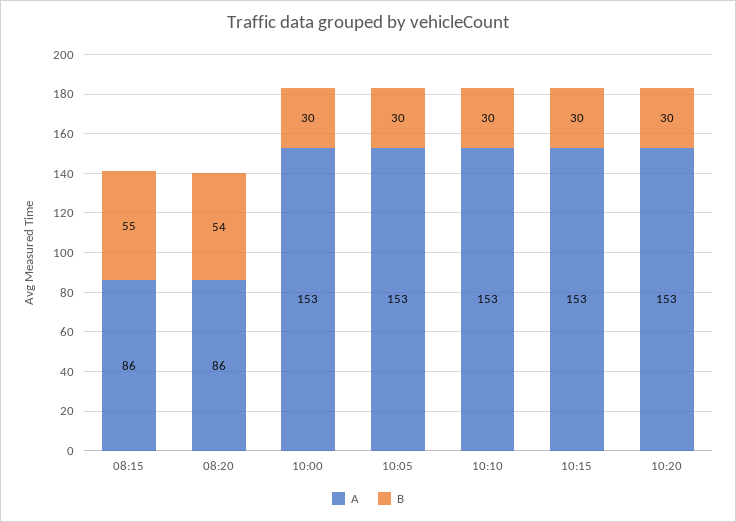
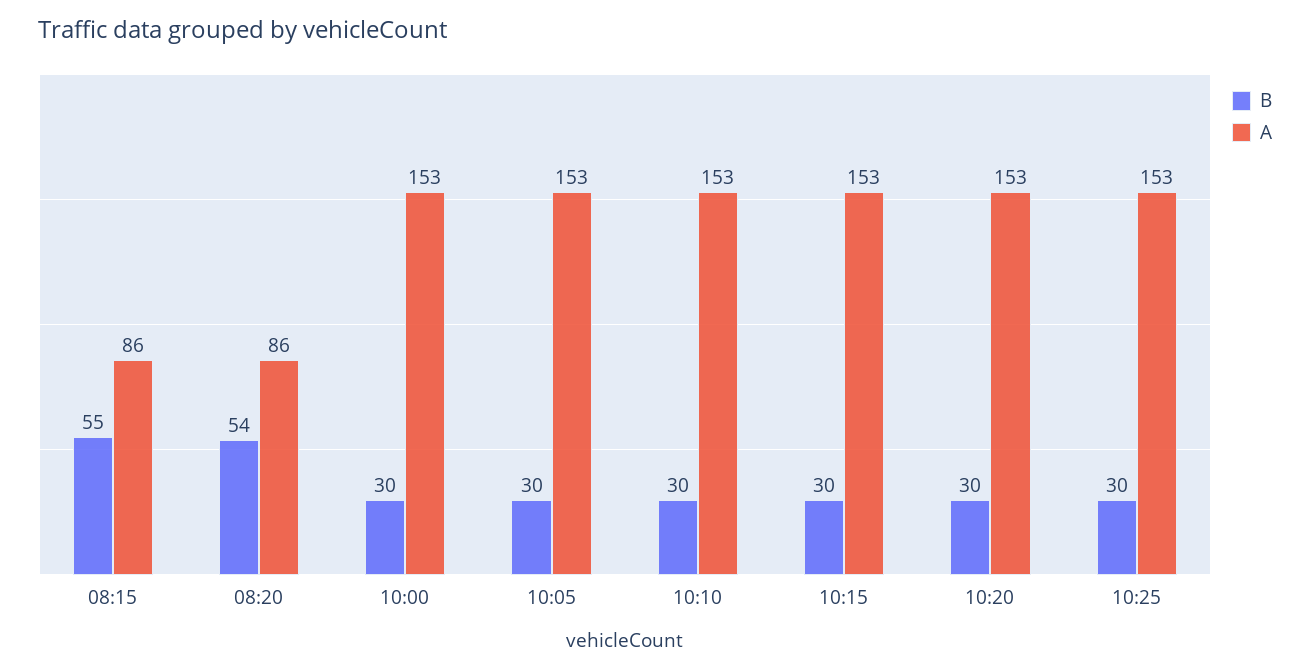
B, 10:25: none -> 30
A, 10:25: none -> 153

